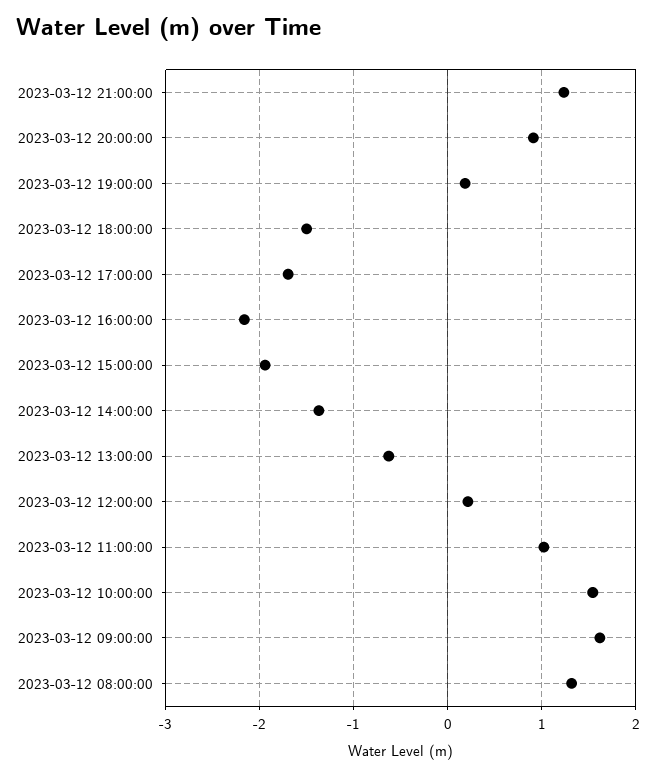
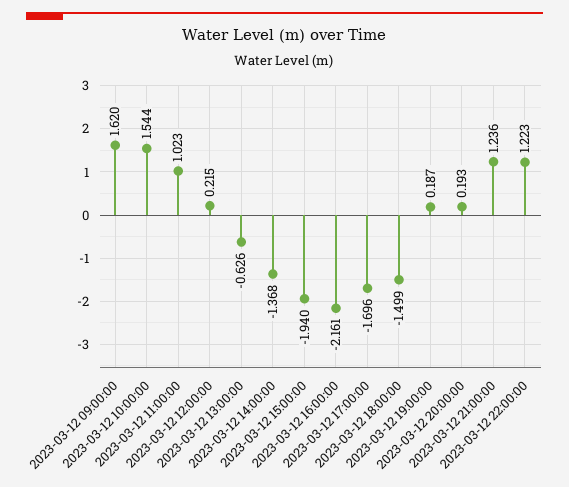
2023-03-12 20:00:00: 0.9 -> 0.193
2023-03-12 08:00:00: 1.3 -> none
2023-03-12 22:00:00: none -> 1.223

